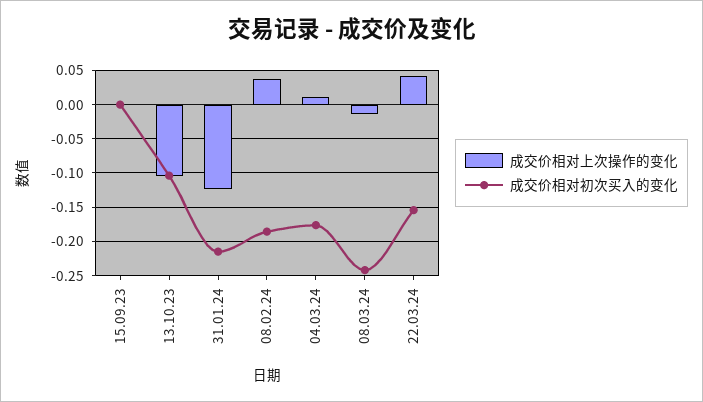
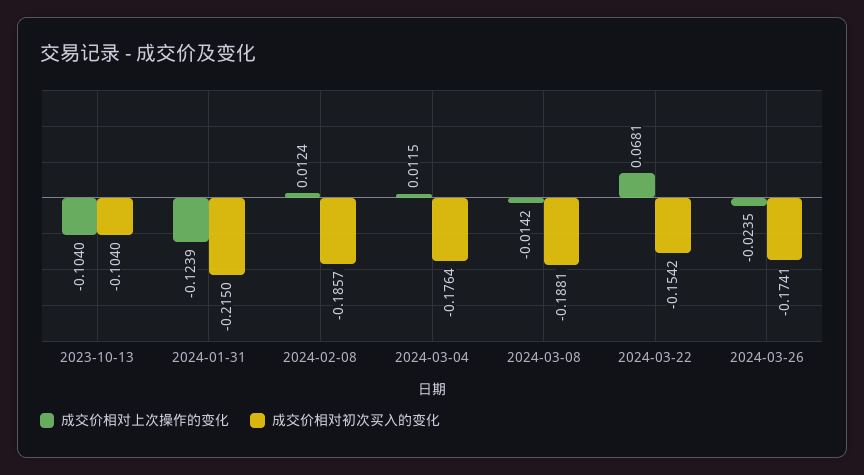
成交价相对上次操作的变化, 15.09.23: 0 -> none
成交价相对初次买入的变化, 15.09.23: 0 -> none
成交价相对上次操作的变化, 08.02.24: 0.04 -> 0.0124
成交价相对初次买入的变化, 08.03.24: -0.24 -> -0.1881
成交价相对上次操作的变化, 22.03.24: 0.04 -> 0.0681
成交价相对上次操作的变化, 2024-03-26: none -> -0.0235
成交价相对初次买入的变化, 2024-03-26: none -> -0.1741

